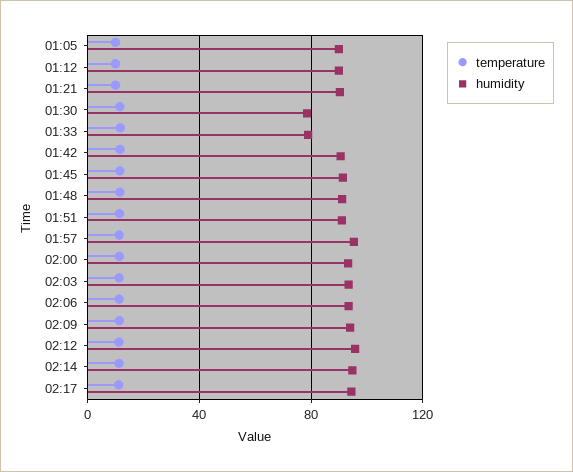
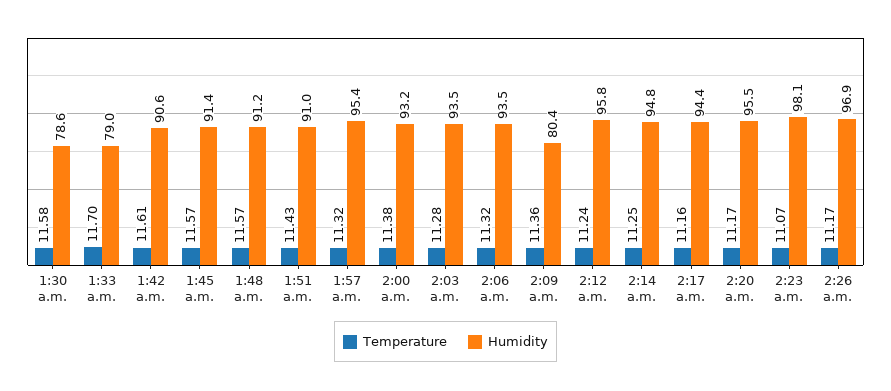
temperature, 01:05: 10 -> none
humidity, 01:05: 90 -> none
temperature, 01:12: 10 -> none
humidity, 01:12: 90 -> none
temperature, 01:21: 10 -> none
humidity, 01:21: 90 -> none
humidity, 02:09: 95 -> 80.4
temperature, 2:20 a.m.: none -> 11.17
humidity, 2:20 a.m.: none -> 95.5
temperature, 2:23 a.m.: none -> 11.07
humidity, 2:23 a.m.: none -> 98.1
temperature, 2:26 a.m.: none -> 11.17
humidity, 2:26 a.m.: none -> 96.9

